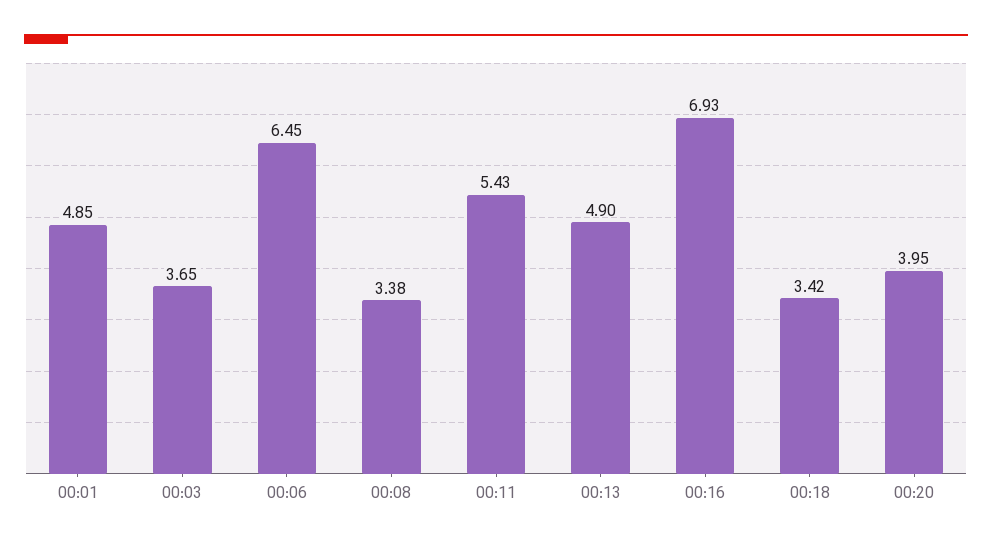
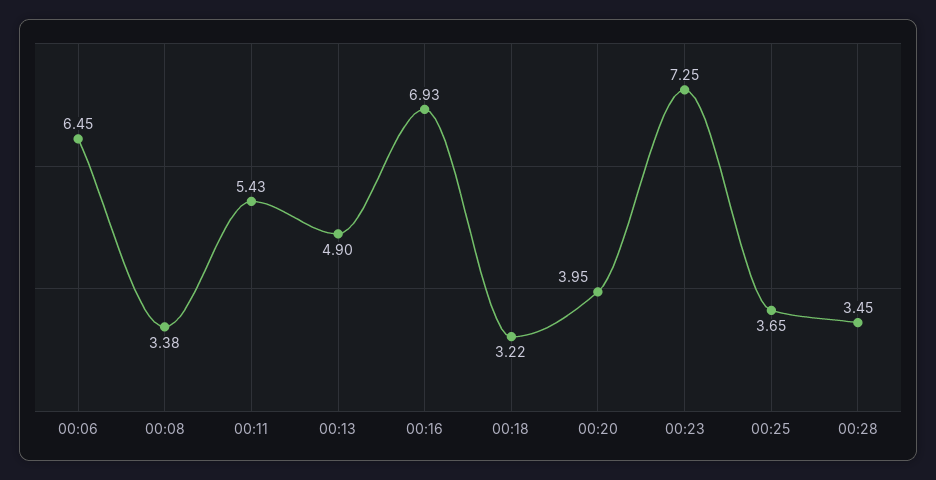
00:01: 4.85 -> none
00:03: 3.65 -> none
00:18: 3.42 -> 3.22
00:23: none -> 7.25
00:25: none -> 3.65
00:28: none -> 3.45

